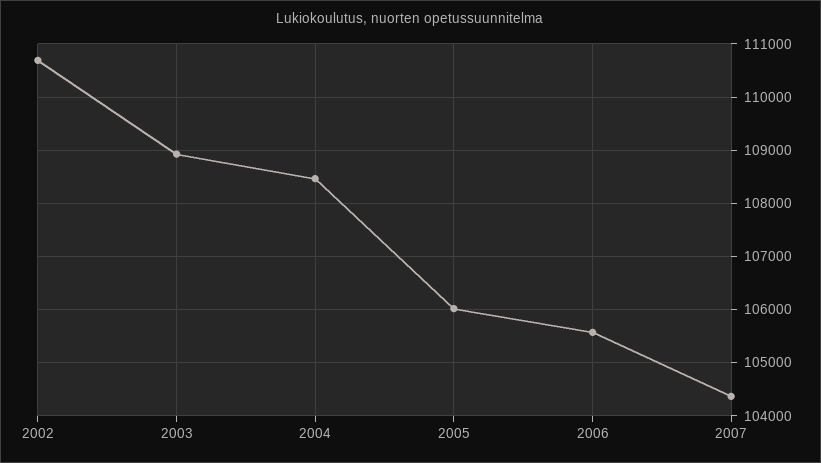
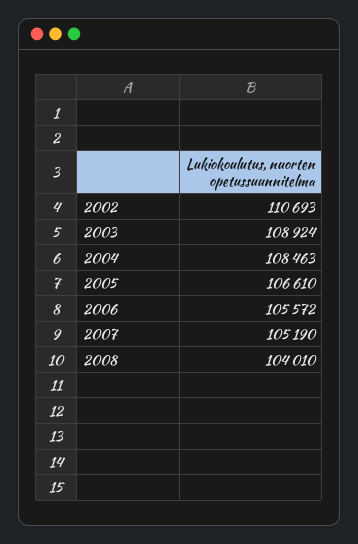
2005: 106000 -> 106610
2007: 104400 -> 105190
2008: none -> 104010

